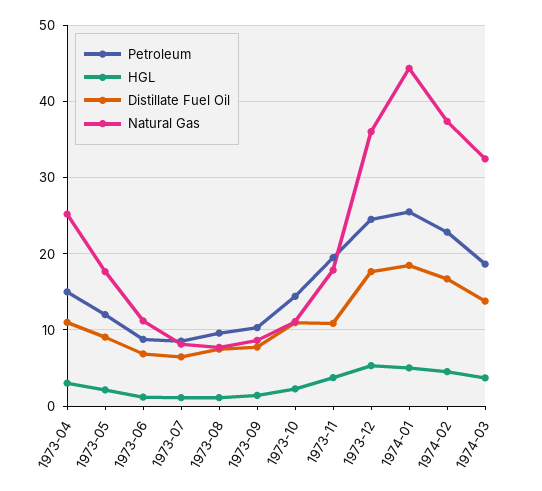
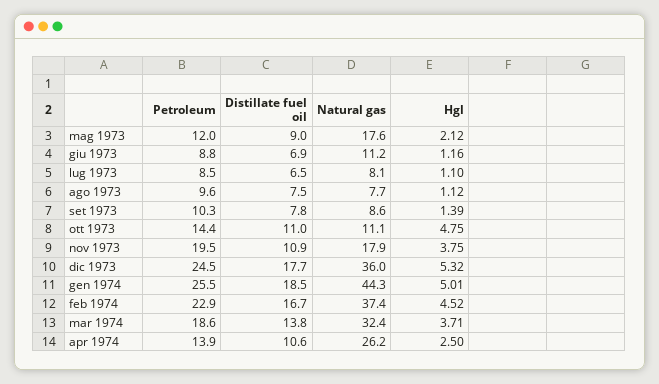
Petroleum, 1973-04: 15 -> none
HGL, 1973-04: 3 -> none
Distillate Fuel Oil, 1973-04: 11 -> none
Natural Gas, 1973-04: 25 -> none
HGL, 1973-10: 2 -> 4.75
Petroleum, apr 1974: none -> 13.9
Distillate Fuel Oil, apr 1974: none -> 10.6
Natural Gas, apr 1974: none -> 26.2
HGL, apr 1974: none -> 2.5

